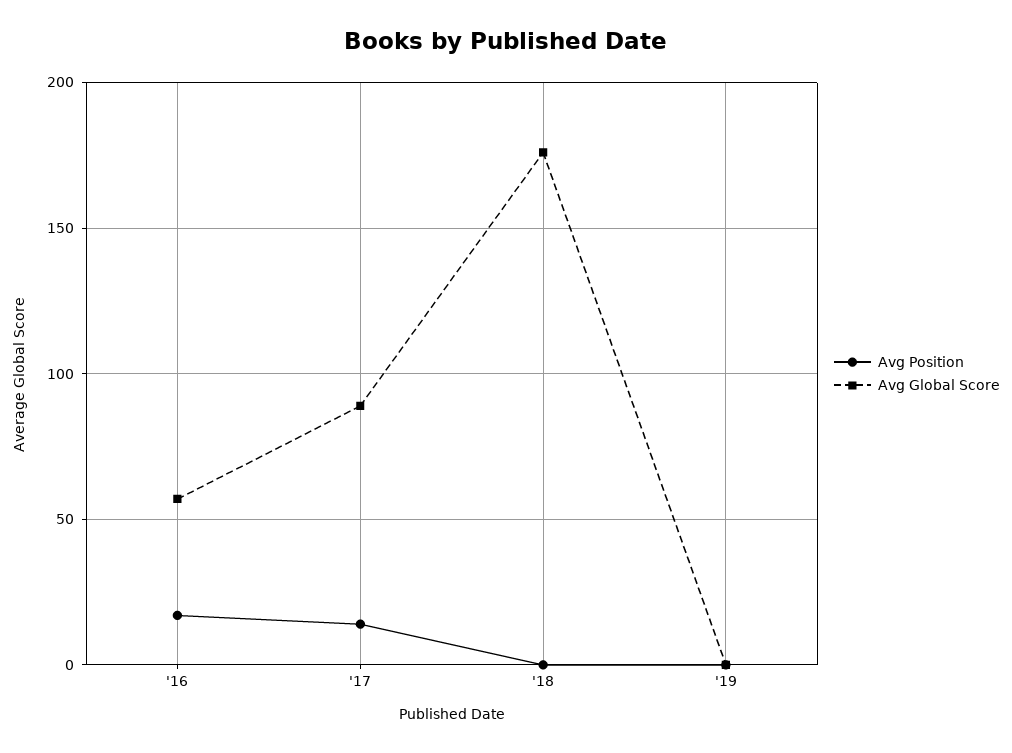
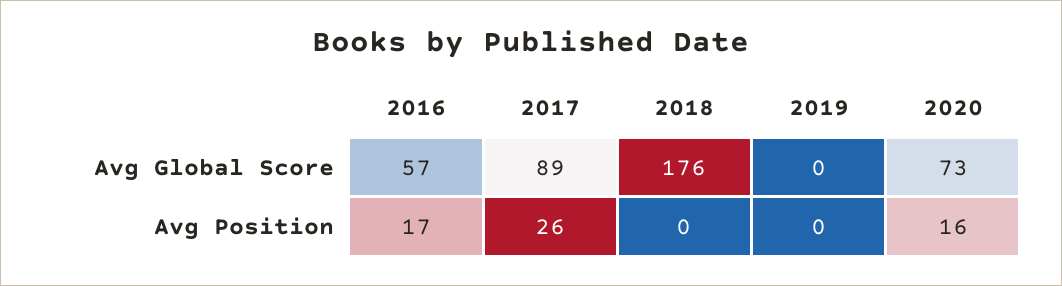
Avg Position, '17: 15 -> 26
Avg Global Score, 2020: none -> 73
Avg Position, 2020: none -> 16

